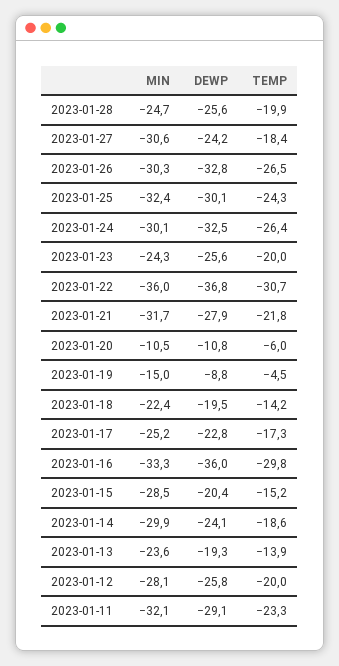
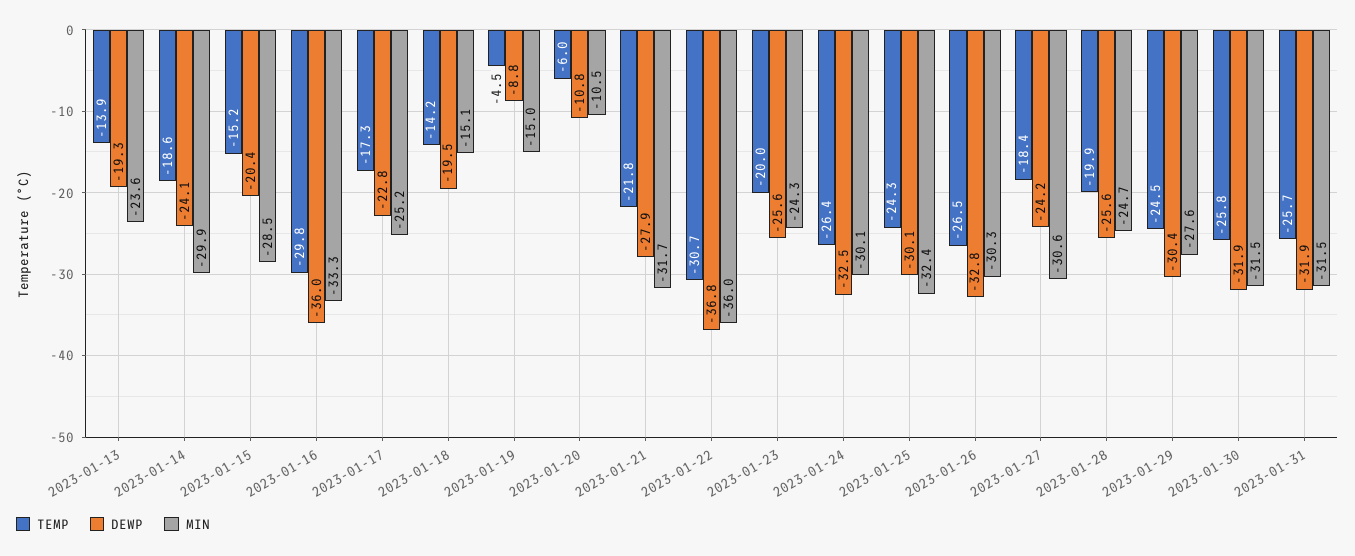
MIN, 2023-01-18: -22.4 -> -15.1
MIN, 2023-01-12: -28.1 -> none
DEWP, 2023-01-12: -25.8 -> none
TEMP, 2023-01-12: -20 -> none
MIN, 2023-01-11: -32.1 -> none
DEWP, 2023-01-11: -29.1 -> none
TEMP, 2023-01-11: -23.3 -> none
TEMP, 2023-01-29: none -> -24.5
DEWP, 2023-01-29: none -> -30.4
MIN, 2023-01-29: none -> -27.6
TEMP, 2023-01-30: none -> -25.8
DEWP, 2023-01-30: none -> -31.9
MIN, 2023-01-30: none -> -31.5
TEMP, 2023-01-31: none -> -25.7
DEWP, 2023-01-31: none -> -31.9
MIN, 2023-01-31: none -> -31.5

